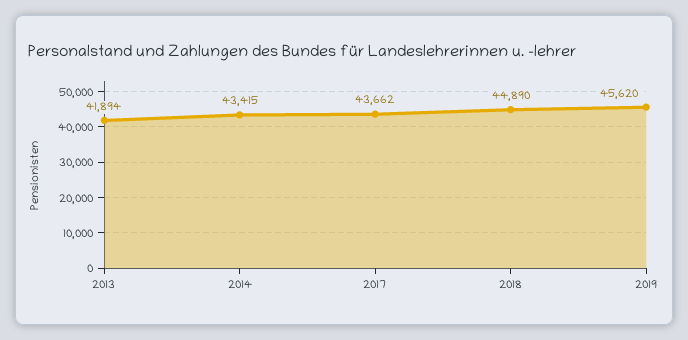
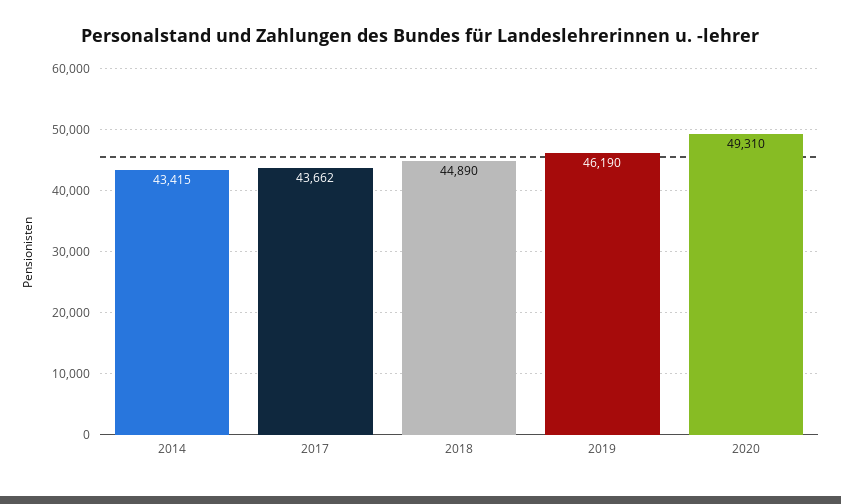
2013: 41894 -> none
2019: 45620 -> 46190
2020: none -> 49310

